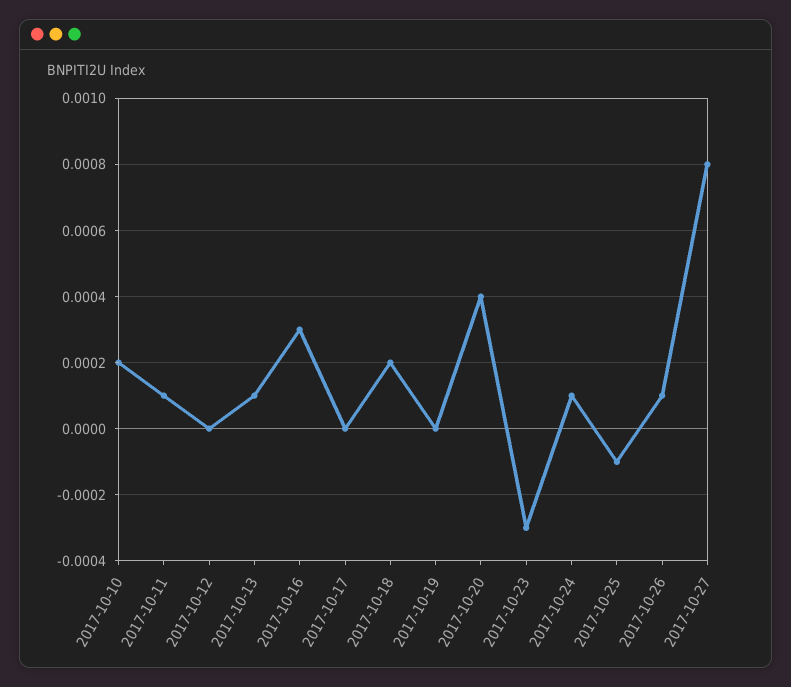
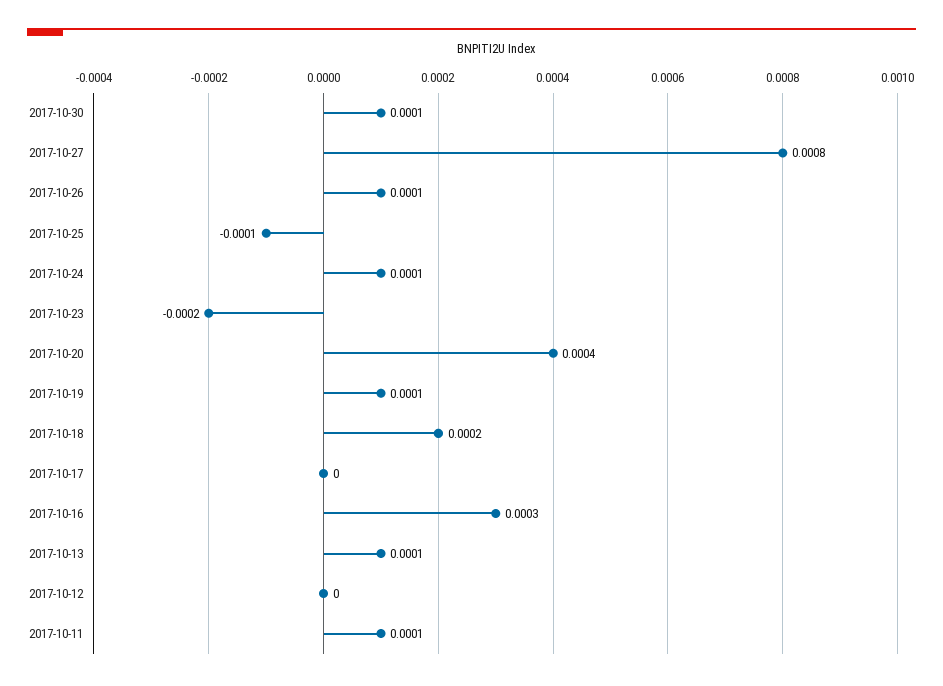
2017-10-10: 0.0002 -> none
2017-10-19: 0 -> 0.0001
2017-10-23: -0.0003 -> -0.0002
2017-10-30: none -> 0.0001

